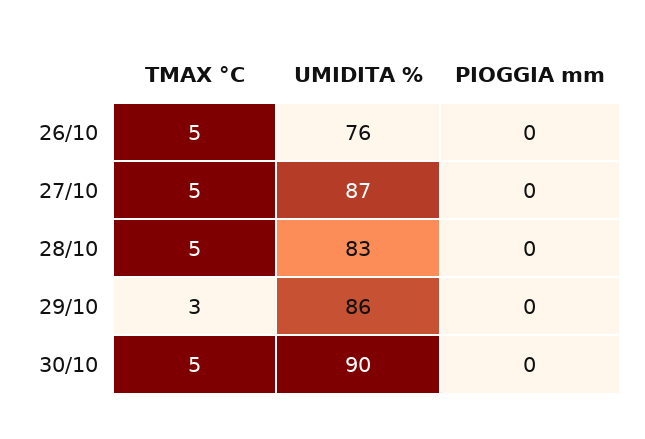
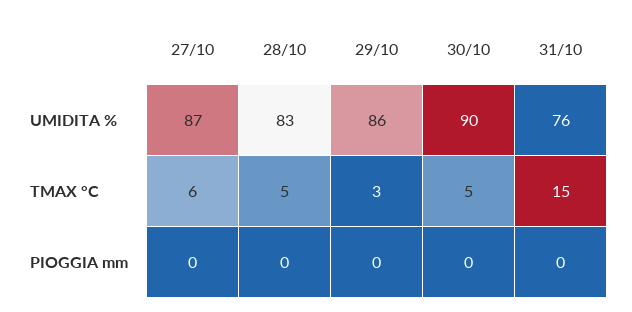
TMAX °C, 26/10: 5 -> none
UMIDITA %, 26/10: 76 -> none
PIOGGIA mm, 26/10: 0 -> none
TMAX °C, 27/10: 5 -> 6
UMIDITA %, 31/10: none -> 76
TMAX °C, 31/10: none -> 15
PIOGGIA mm, 31/10: none -> 0

